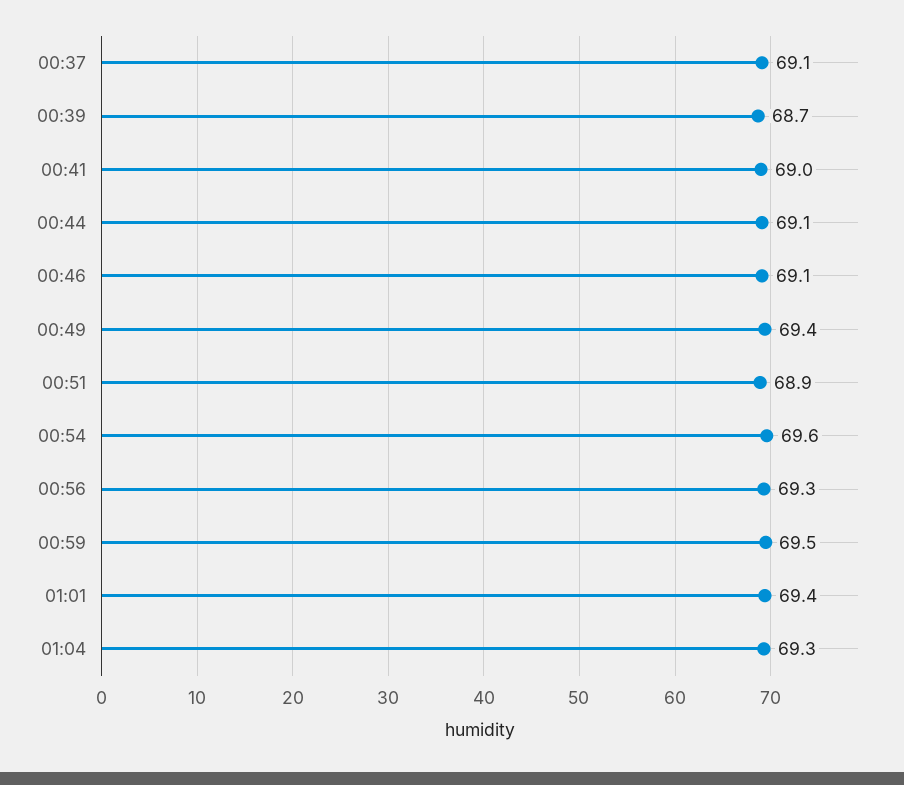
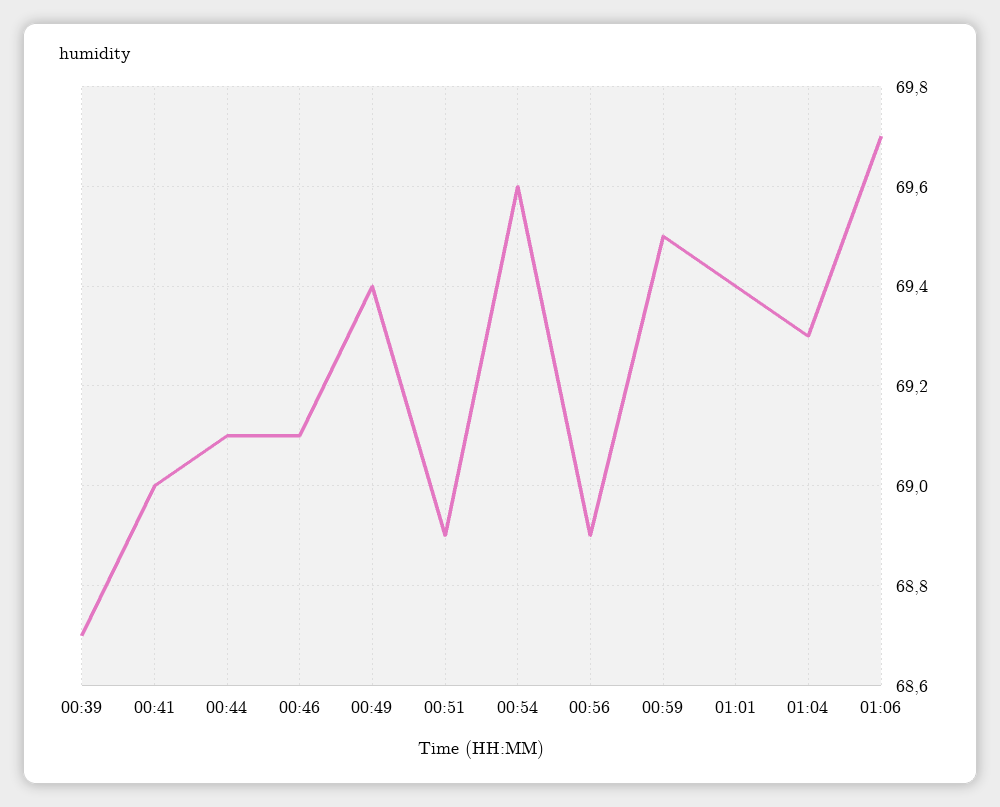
00:37: 69.1 -> none
00:56: 69.3 -> 68.9
01:06: none -> 69.7

